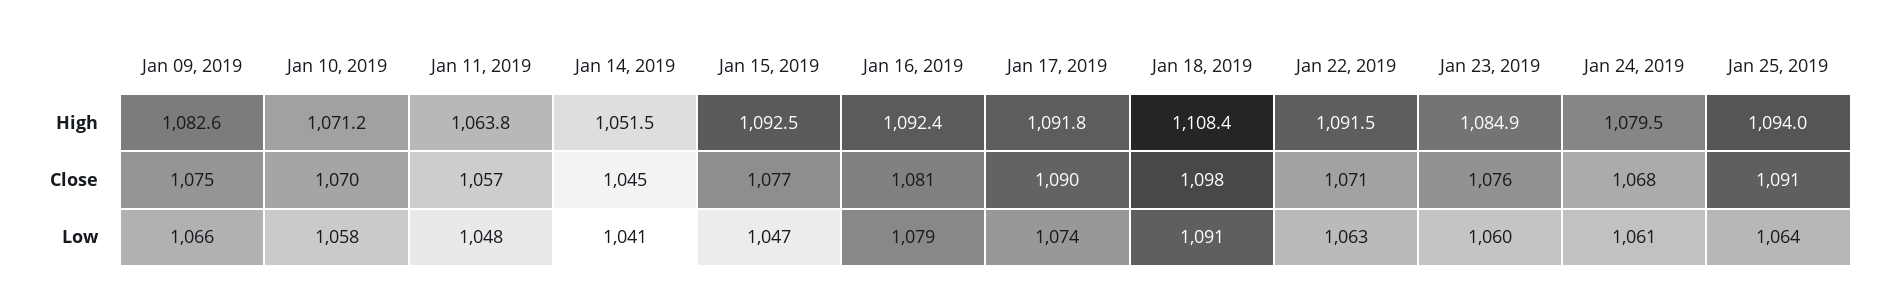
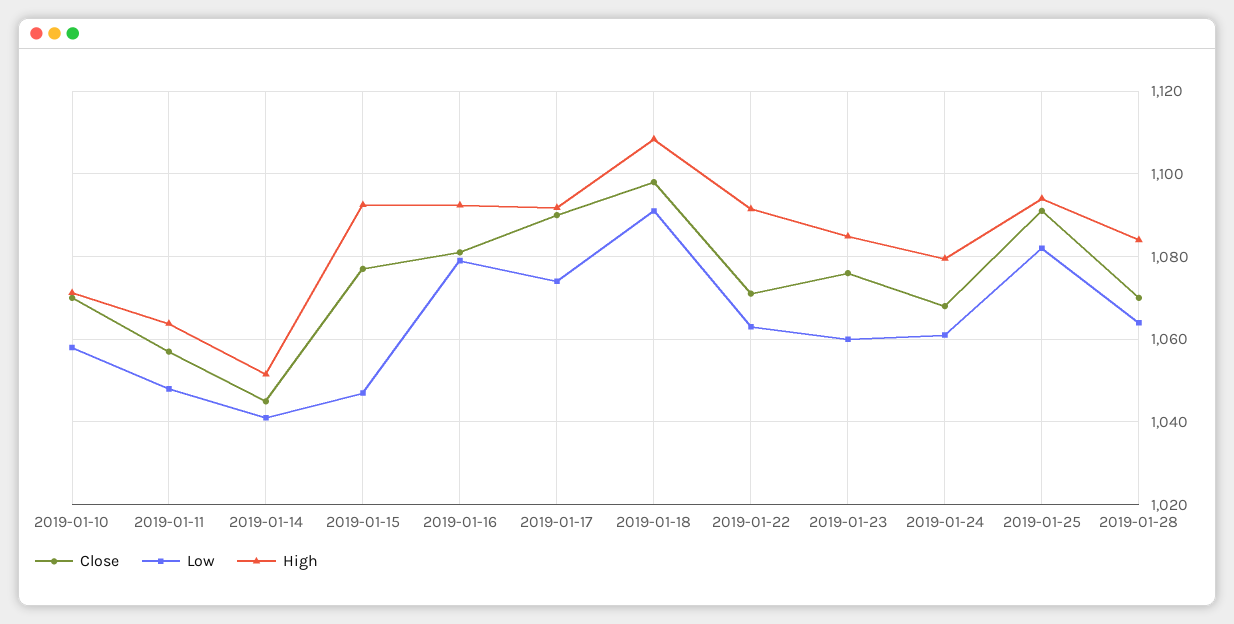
High, Jan 09, 2019: 1082.6 -> none
Close, Jan 09, 2019: 1075 -> none
Low, Jan 09, 2019: 1066 -> none
Low, Jan 25, 2019: 1064 -> 1082
Close, 2019-01-28: none -> 1070
Low, 2019-01-28: none -> 1064
High, 2019-01-28: none -> 1084

